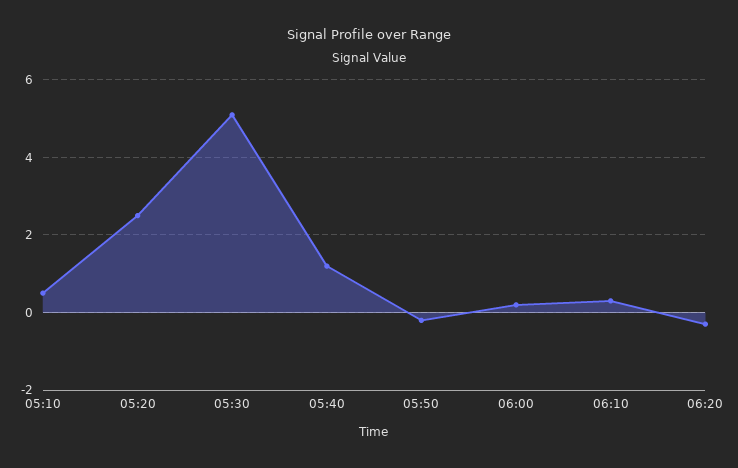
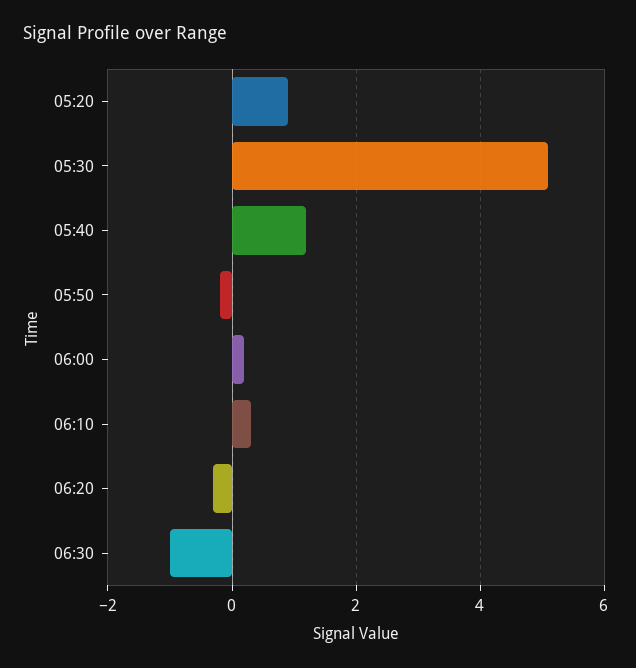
05:10: 0.5 -> none
05:20: 2.5 -> 1
06:30: none -> -1

